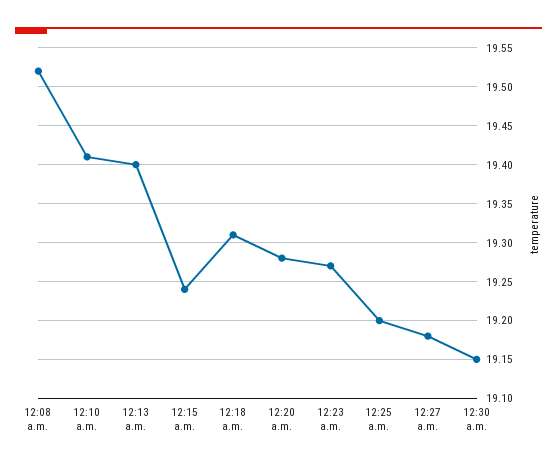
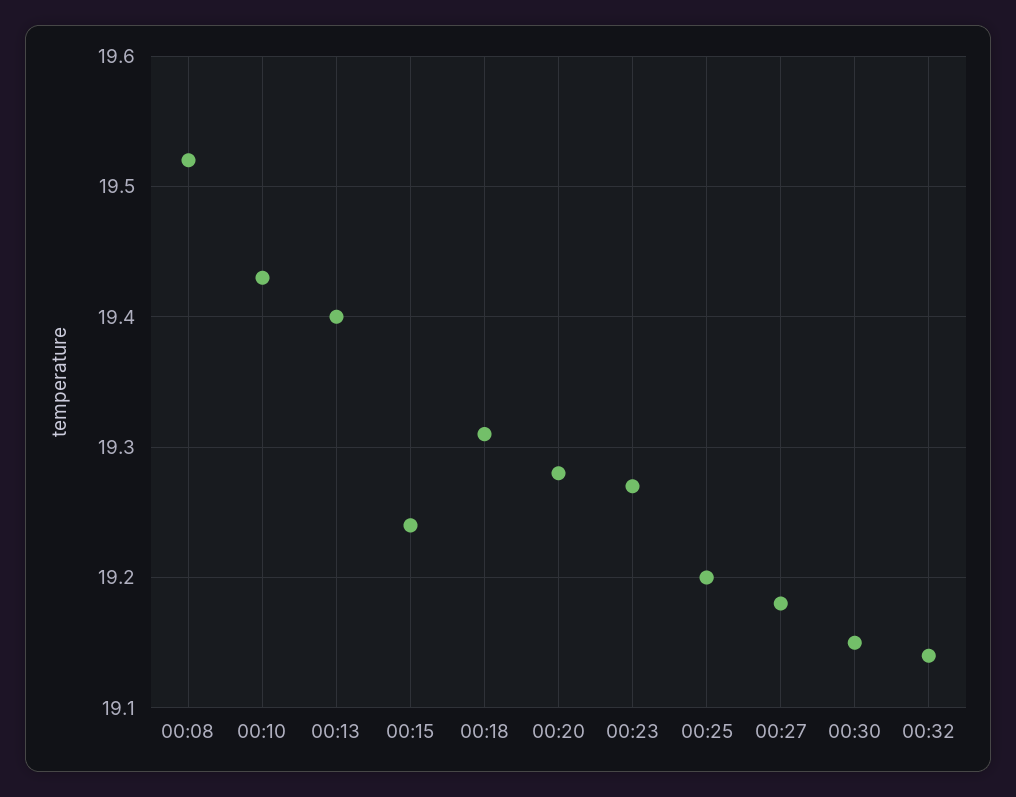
12:10 a.m.: 19.41 -> 19.43
00:32: none -> 19.14

